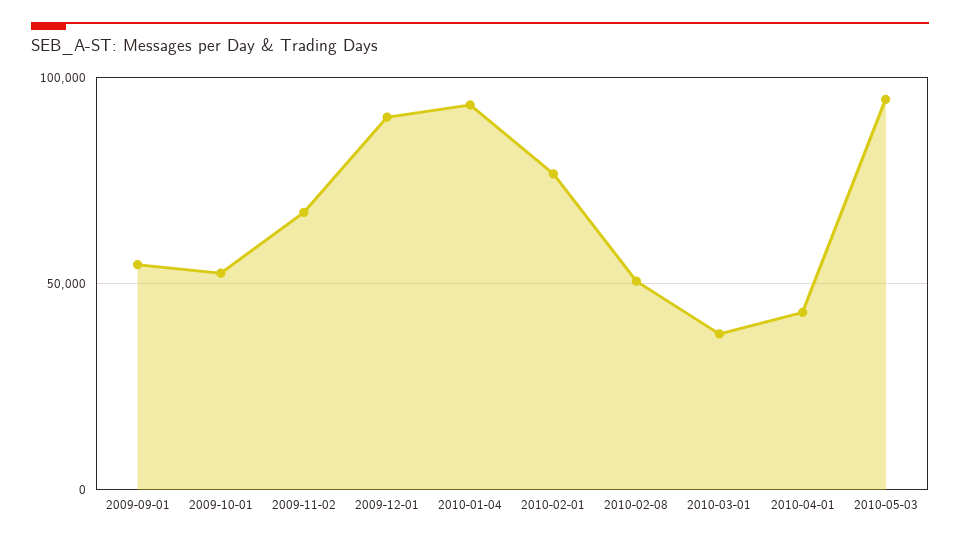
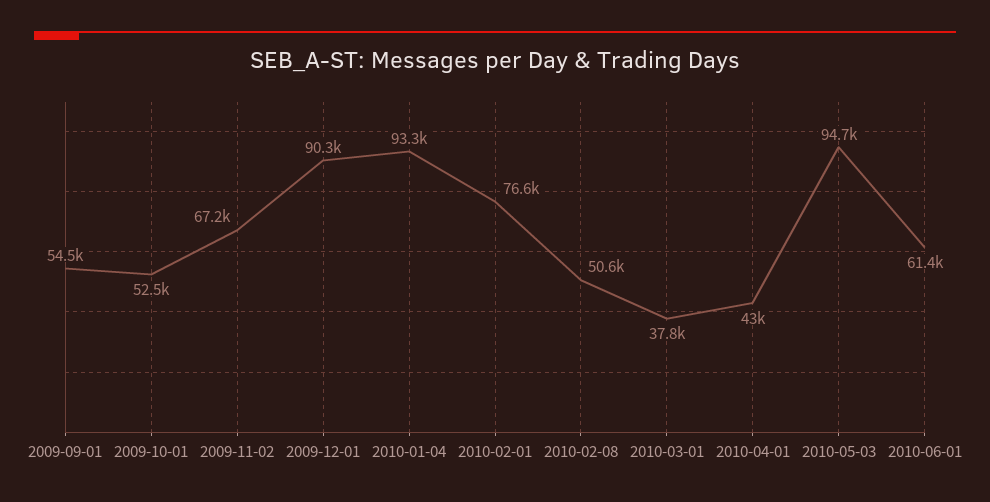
2010-06-01: none -> 61400

